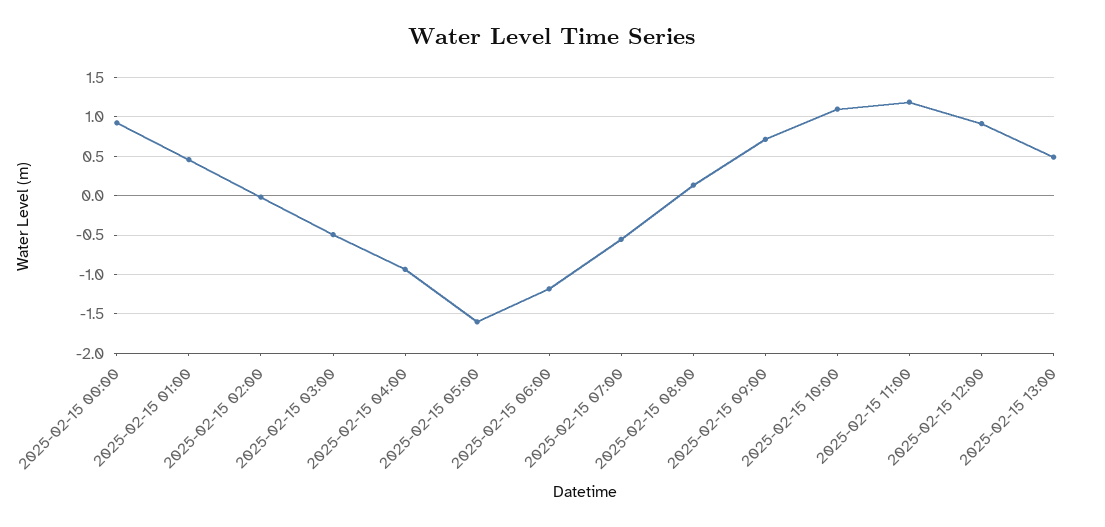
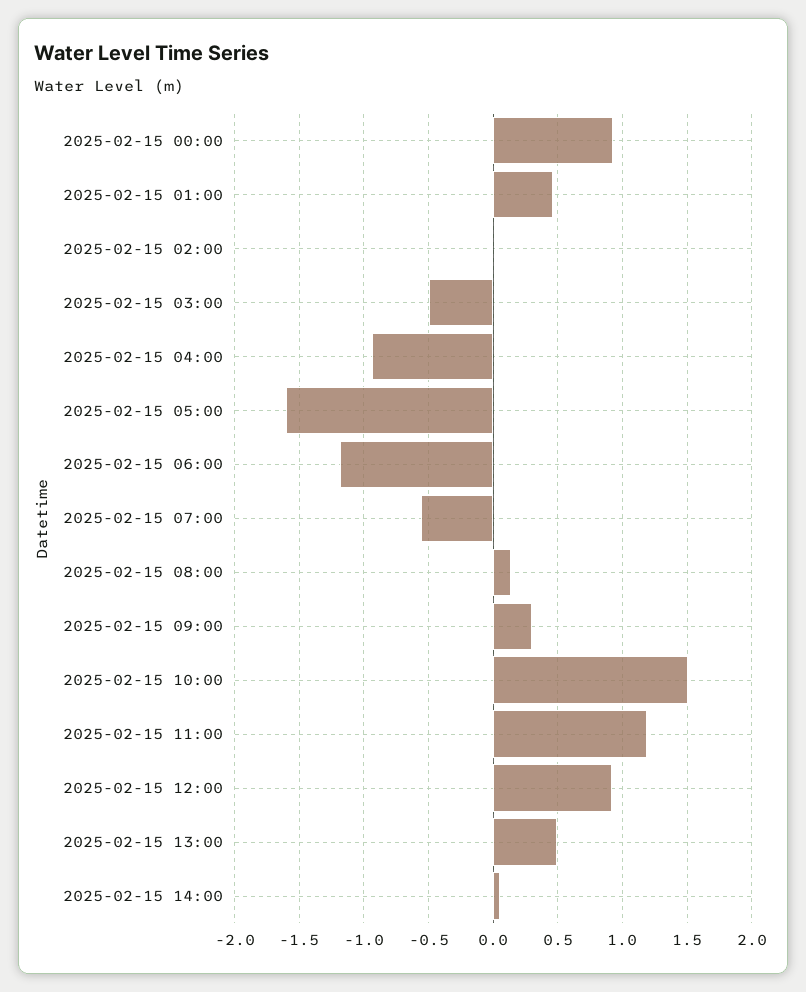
2025-02-15 09:00: 0.7 -> 0.3
2025-02-15 10:00: 1.1 -> 1.5
2025-02-15 14:00: none -> 0.05

